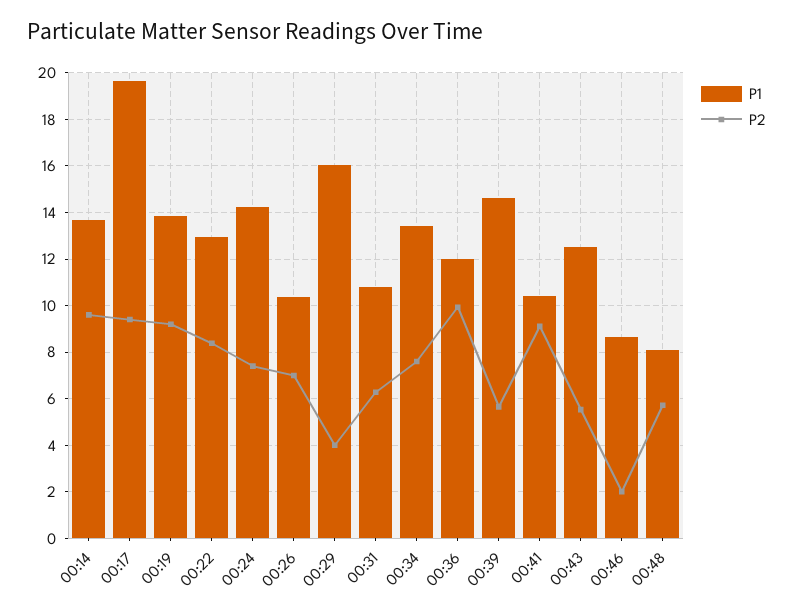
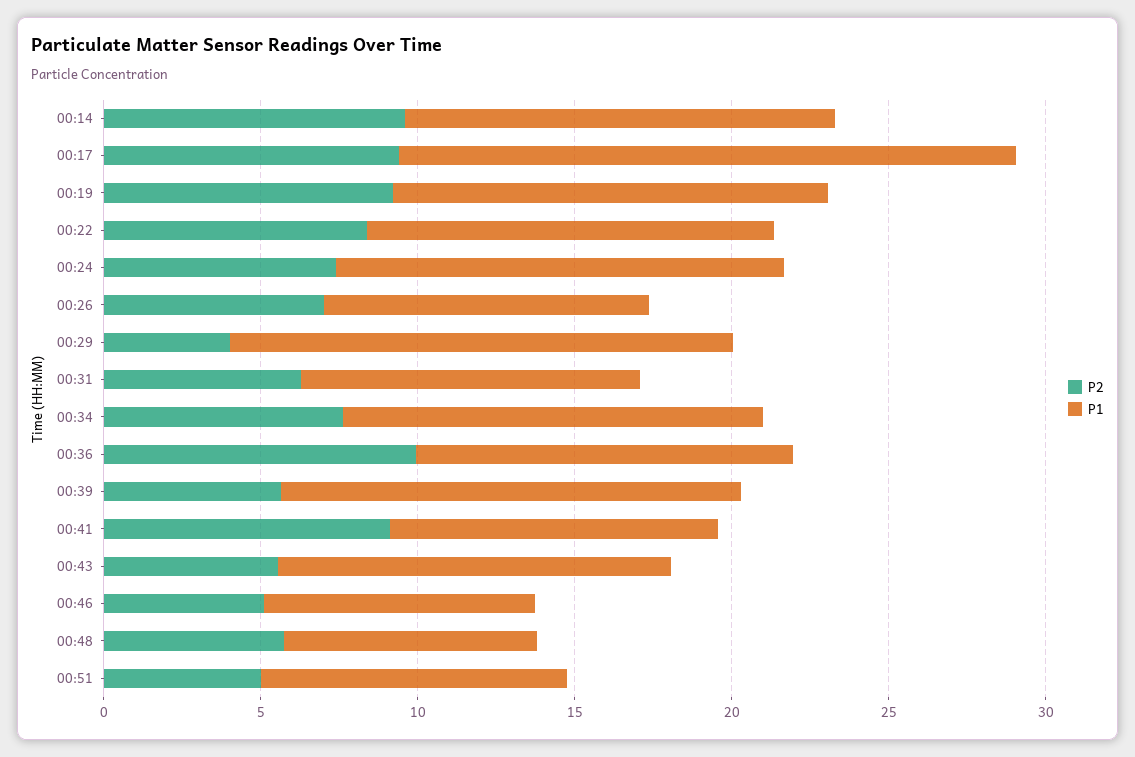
P2, 00:46: 2 -> 5
P2, 00:51: none -> 5
P1, 00:51: none -> 10

